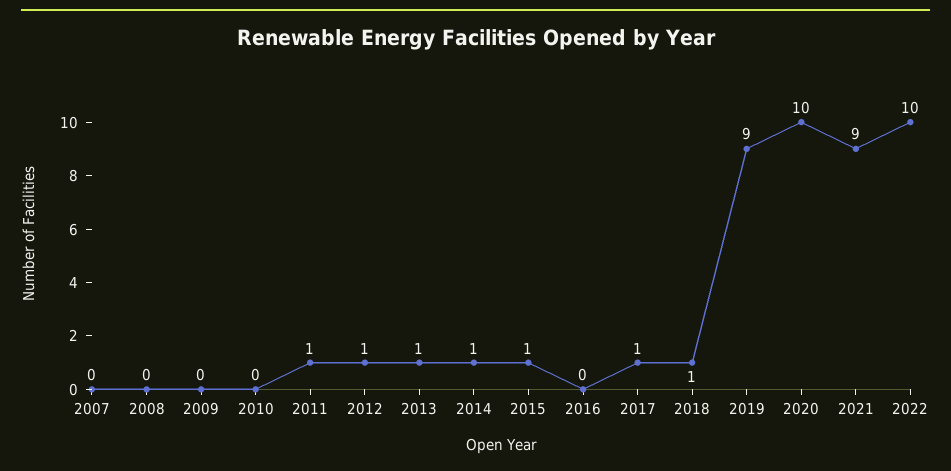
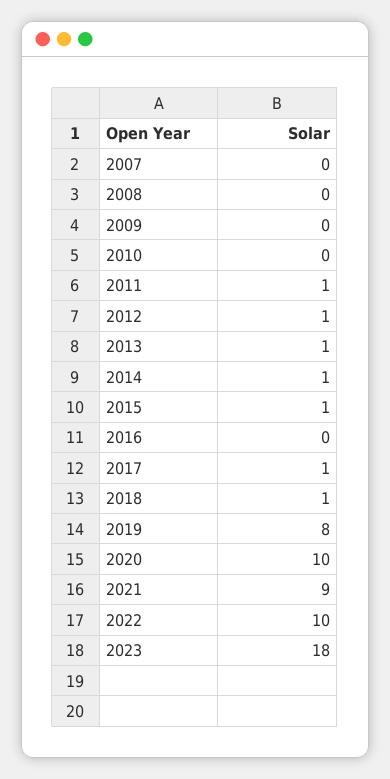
2019: 9 -> 8
2023: none -> 18

